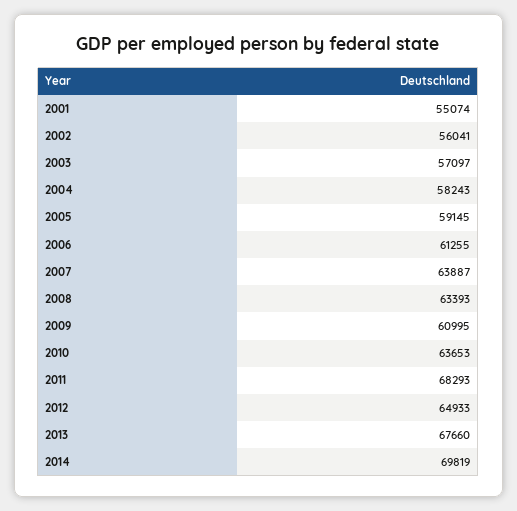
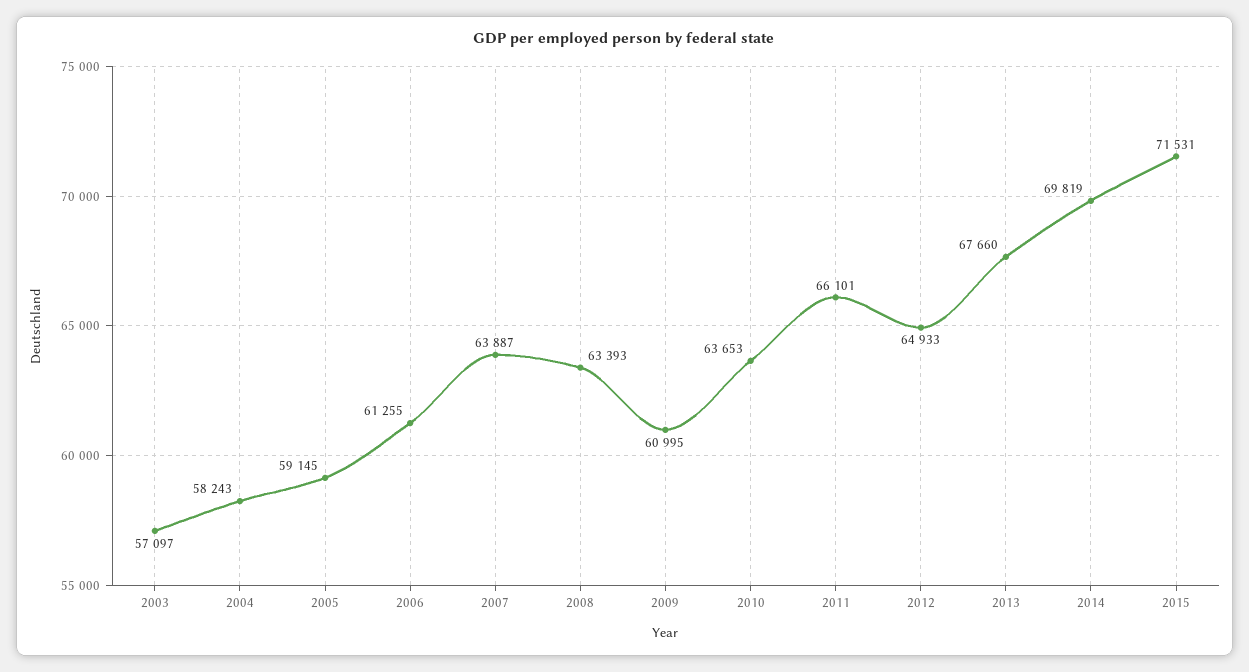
2001: 55074 -> none
2002: 56041 -> none
2011: 68293 -> 66101
2015: none -> 71531

